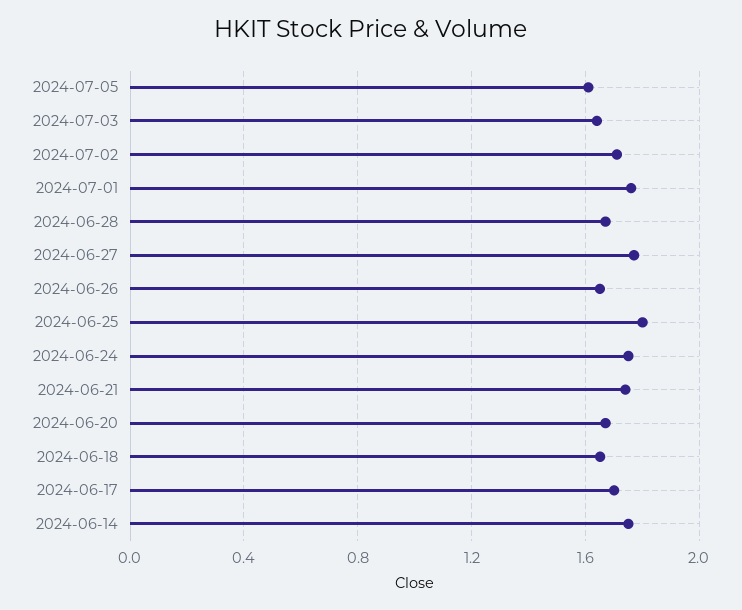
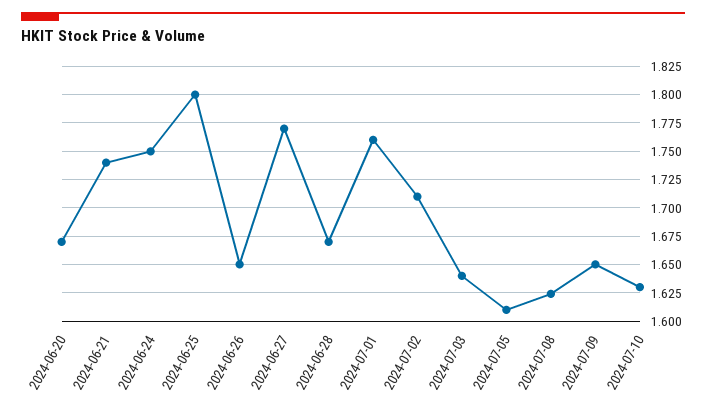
2024-06-18: 1.65 -> none
2024-06-17: 1.7 -> none
2024-06-14: 1.75 -> none
2024-07-08: none -> 1.625
2024-07-09: none -> 1.65
2024-07-10: none -> 1.625

